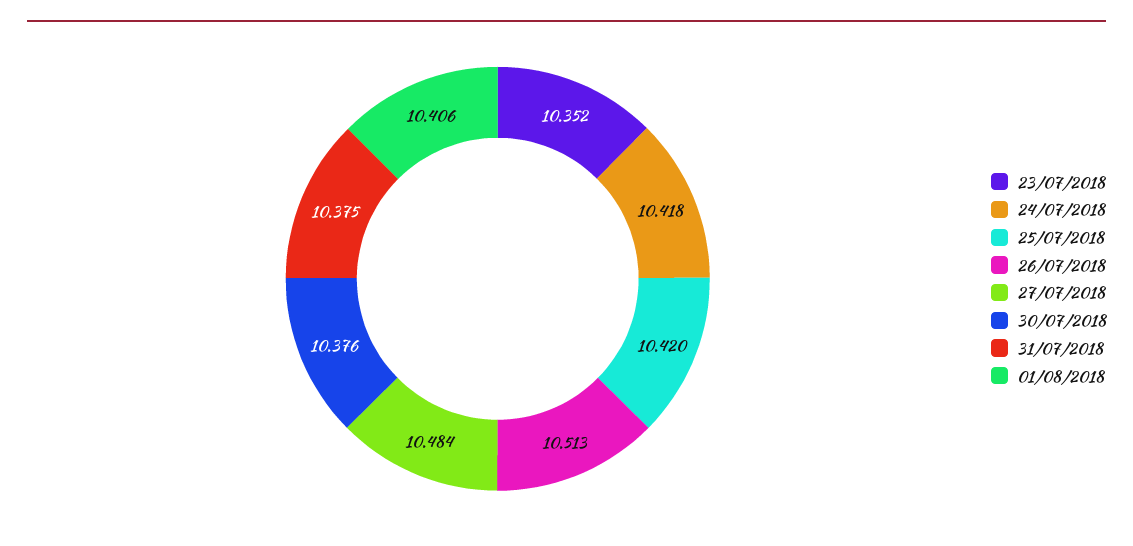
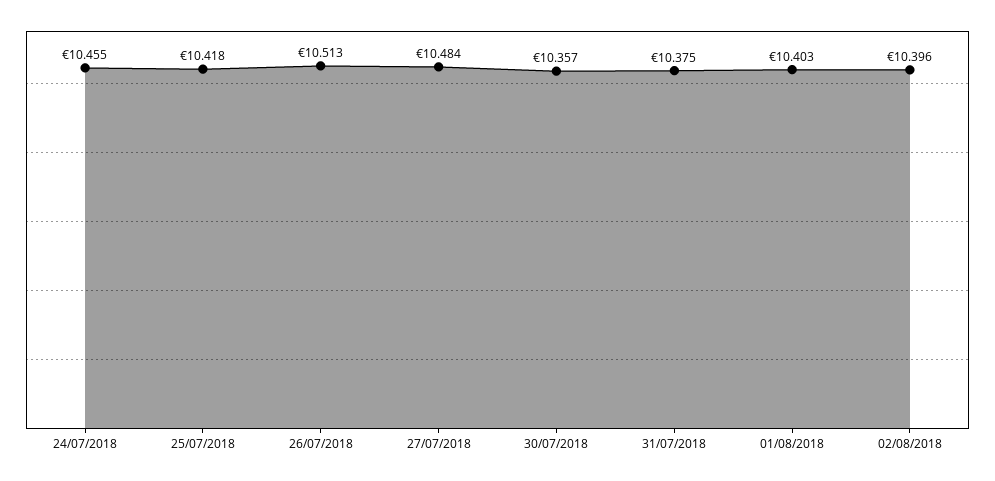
23/07/2018: 10.352 -> none
24/07/2018: 10.418 -> 10.455
25/07/2018: 10.42 -> 10.418
30/07/2018: 10.376 -> 10.357
01/08/2018: 10.406 -> 10.403
02/08/2018: none -> 10.396

